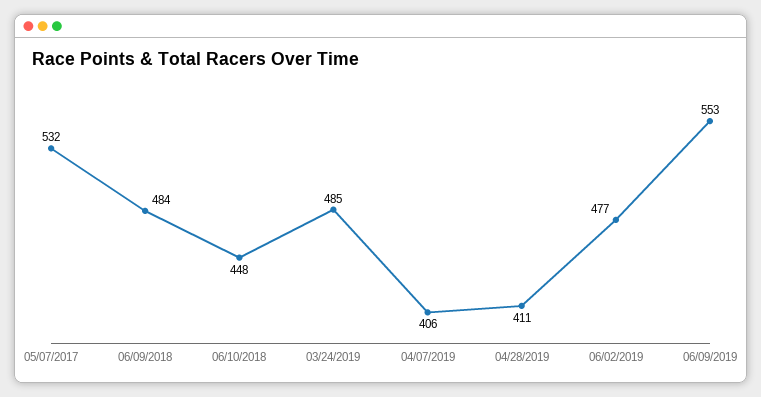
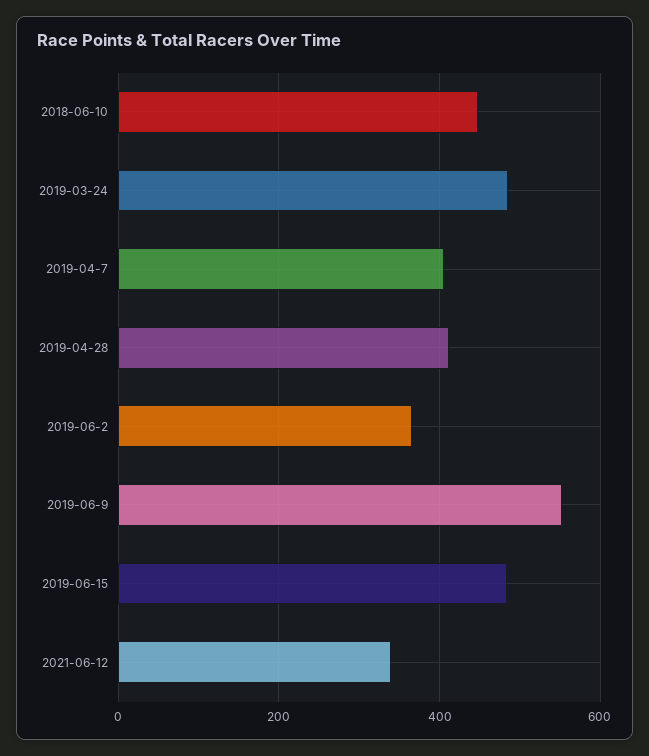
05/07/2017: 532 -> none
06/09/2018: 484 -> none
06/02/2019: 477 -> 360
2019-06-15: none -> 480
2021-06-12: none -> 340

